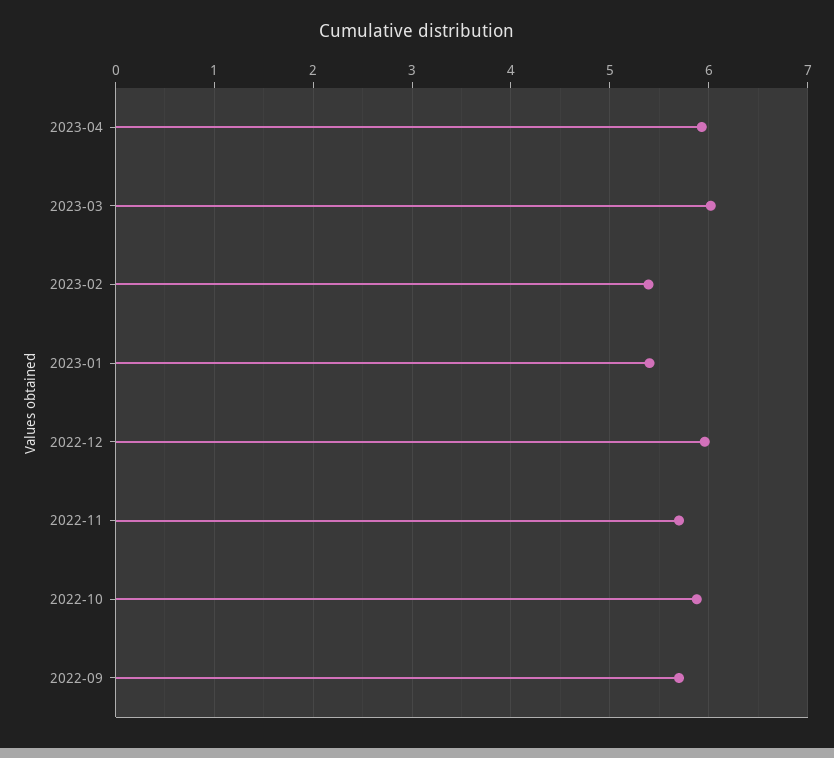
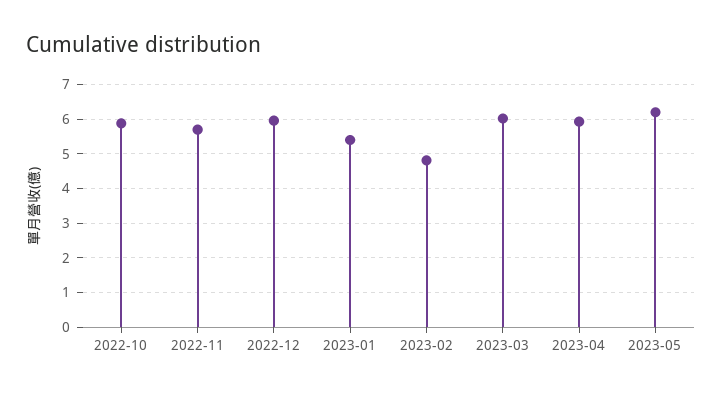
2023-02: 5.4 -> 4.8
2022-09: 5.7 -> none
2023-05: none -> 6.2

